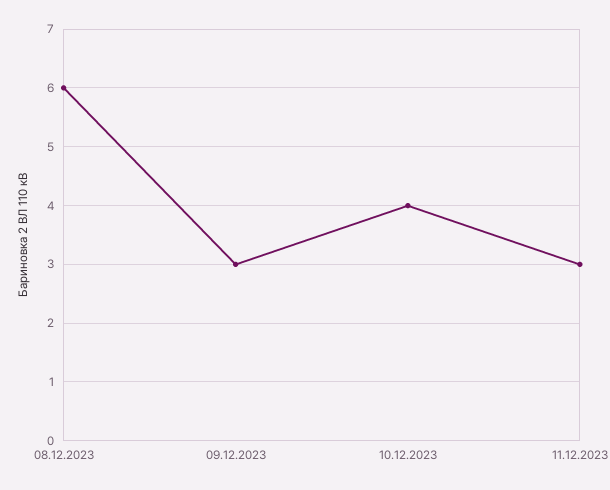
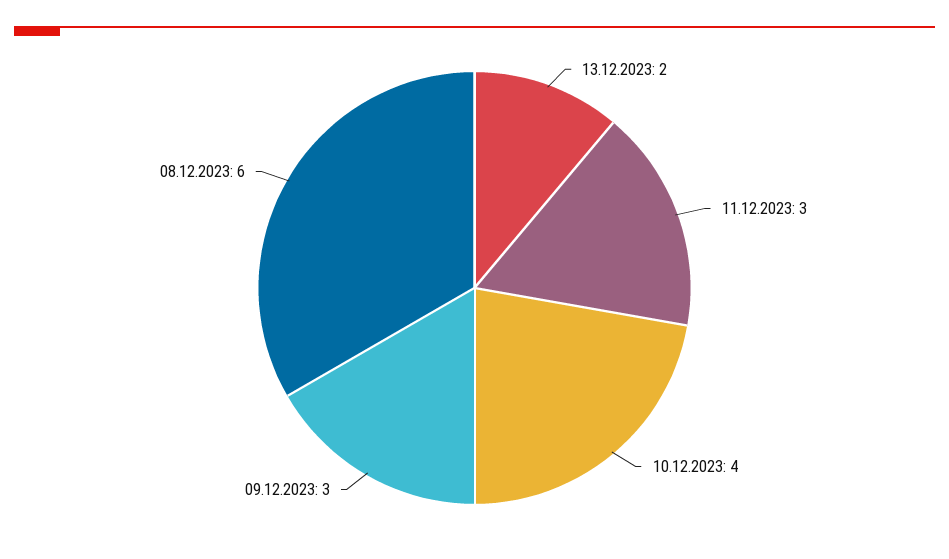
13.12.2023: none -> 2

